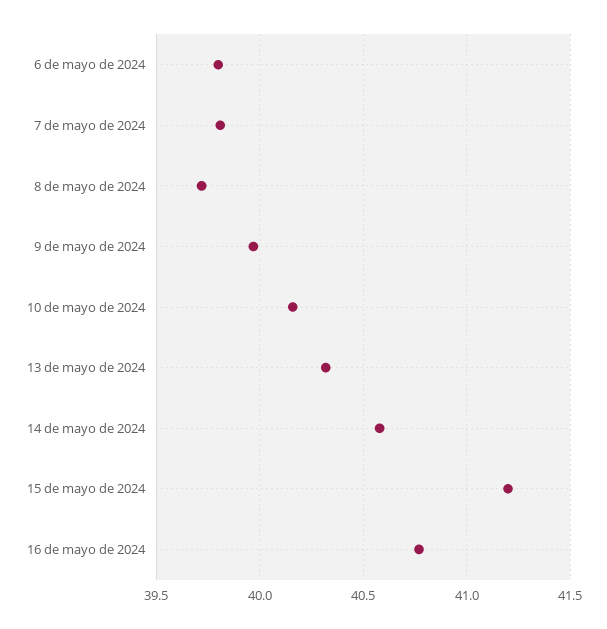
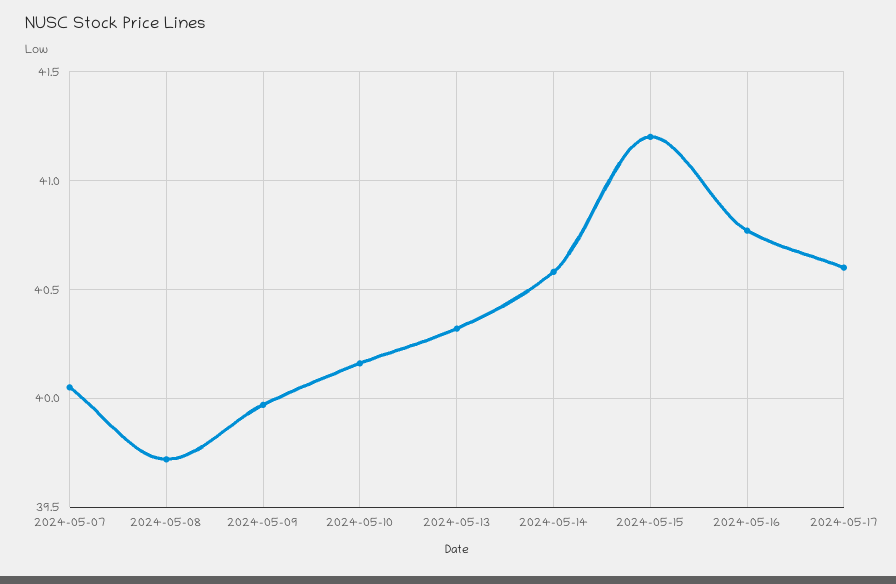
6 de mayo de 2024: 39.8 -> none
7 de mayo de 2024: 39.8 -> 40.05
2024-05-17: none -> 40.6

